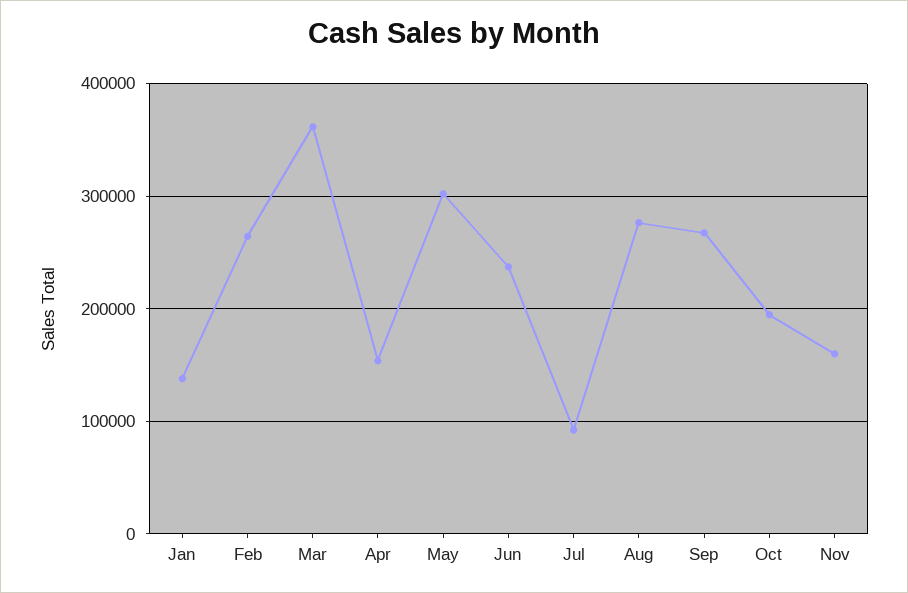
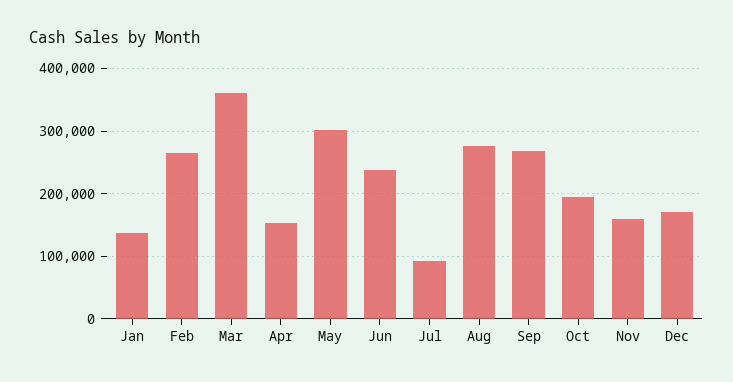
Dec: none -> 170000

